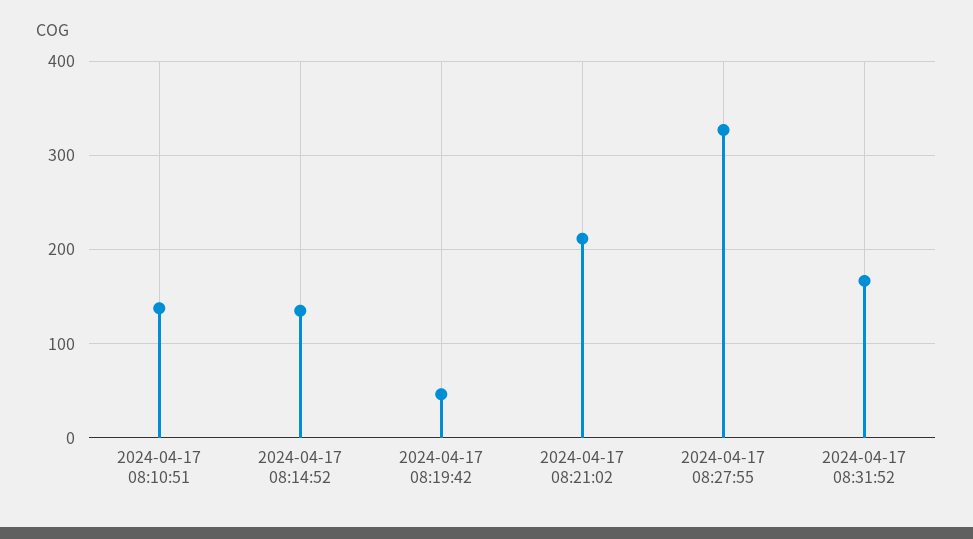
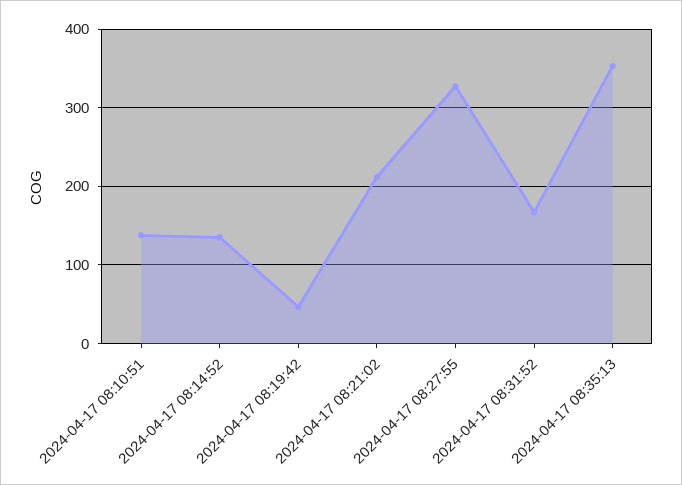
2024-04-17 08:35:13: none -> 350

